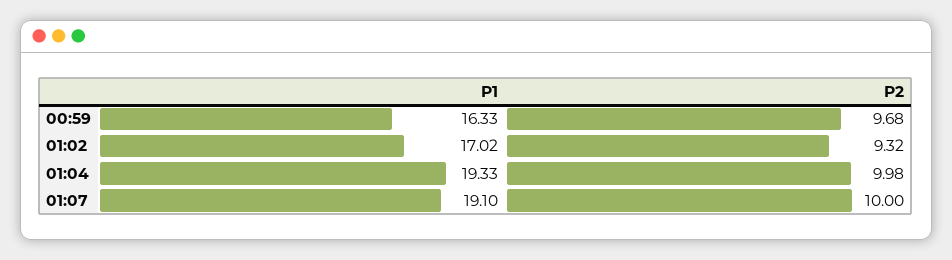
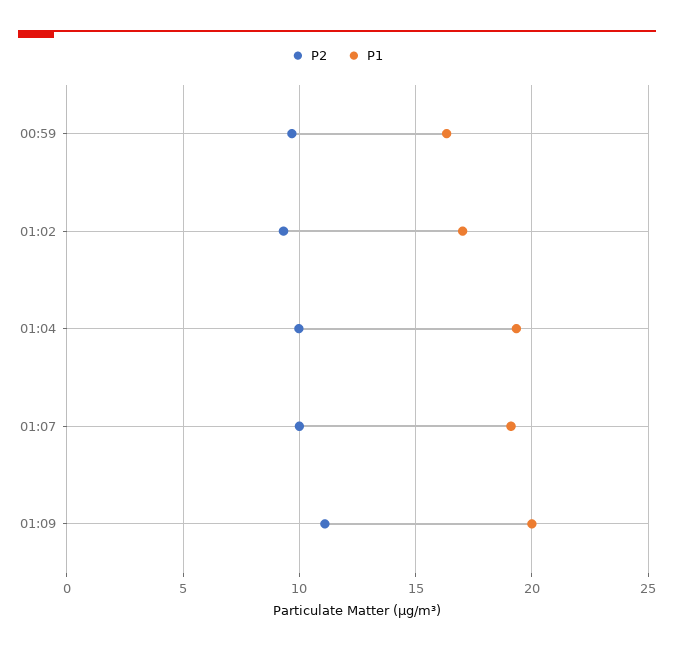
P2, 01:09: none -> 11
P1, 01:09: none -> 20

